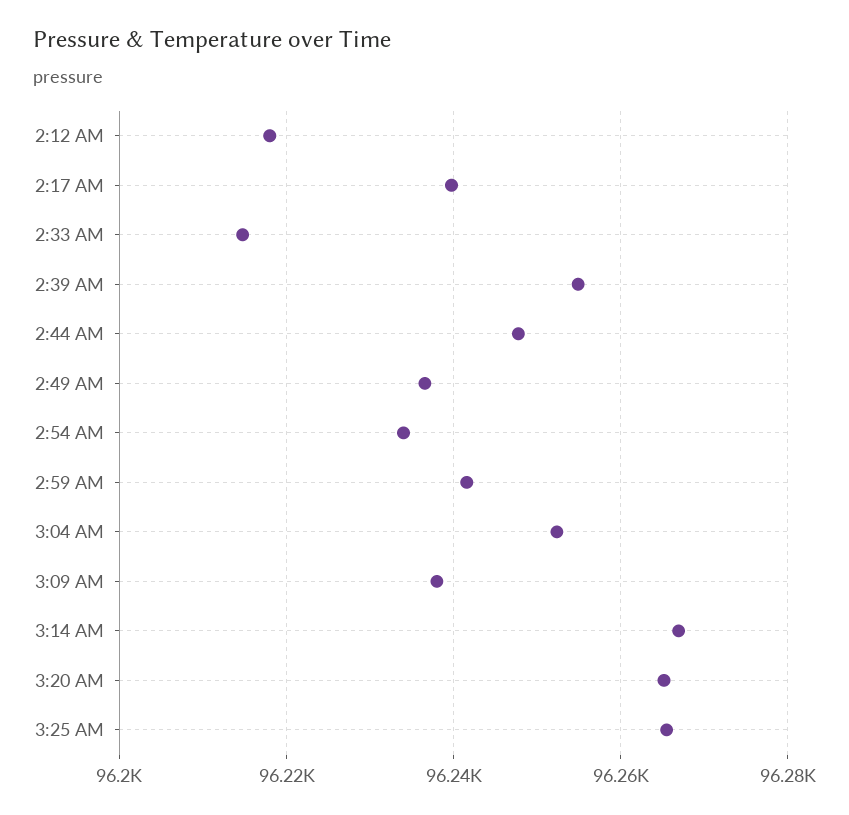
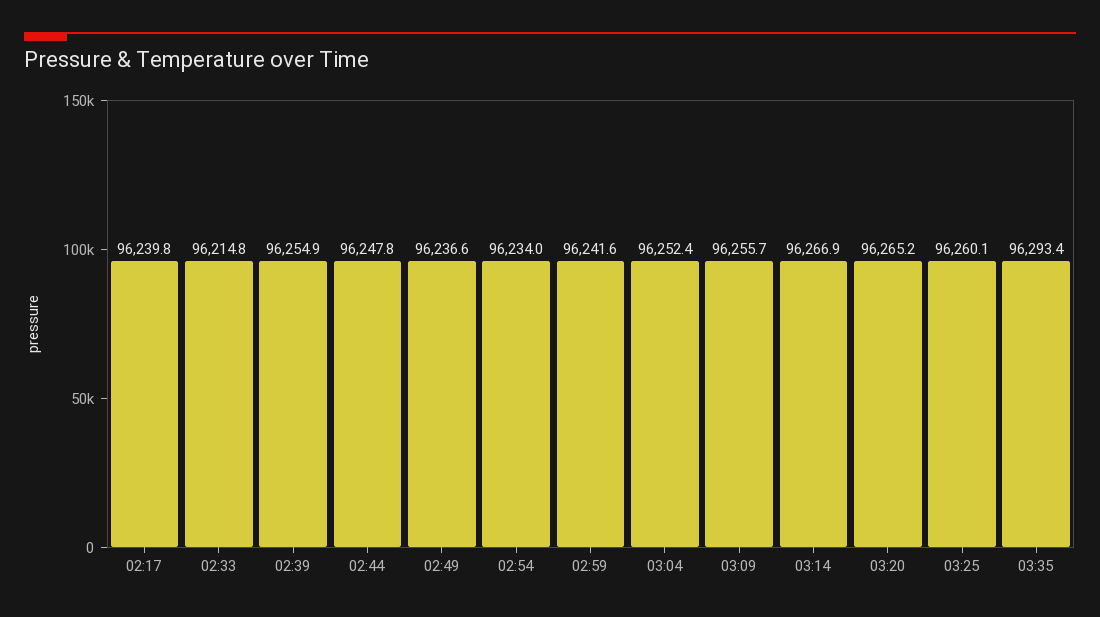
2:12 AM: 96218 -> none
3:09 AM: 96238 -> 96255.7
3:25 AM: 96266 -> 96260.1
03:35: none -> 96293.4

